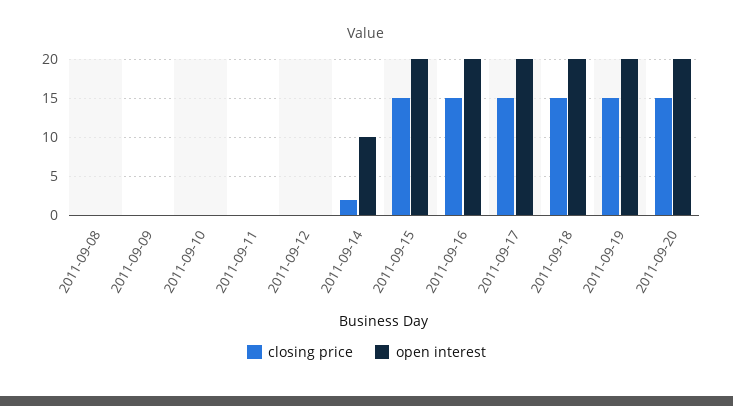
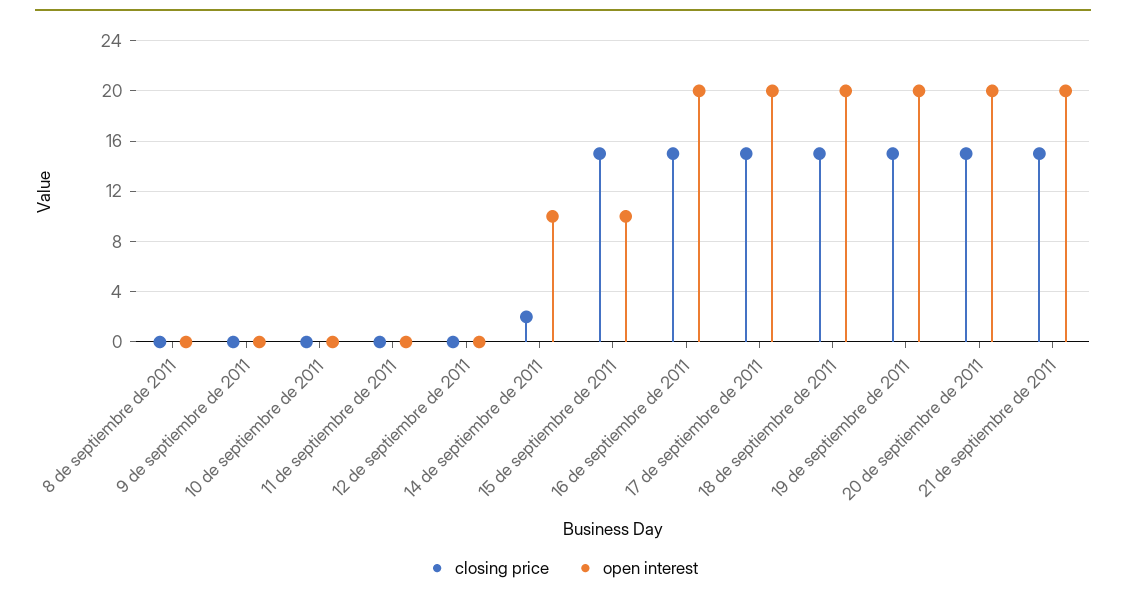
open interest, 2011-09-15: 20 -> 10
closing price, 21 de septiembre de 2011: none -> 15
open interest, 21 de septiembre de 2011: none -> 20

